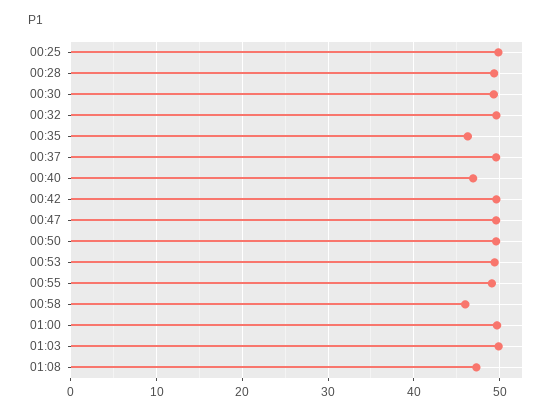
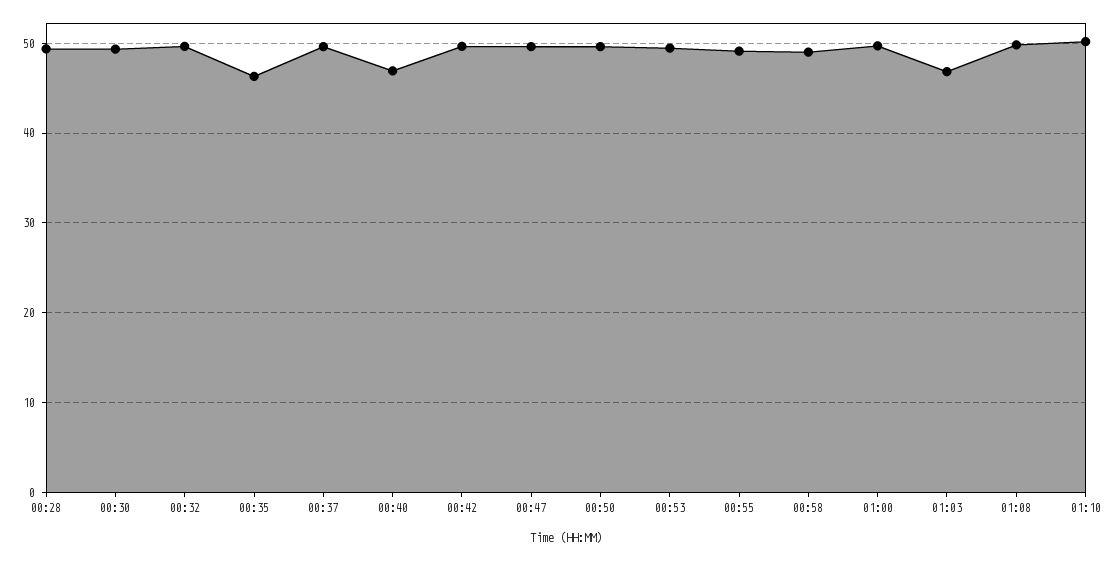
00:25: 50 -> none
00:58: 46 -> 49
01:03: 50 -> 47
01:08: 47 -> 50
01:10: none -> 50

